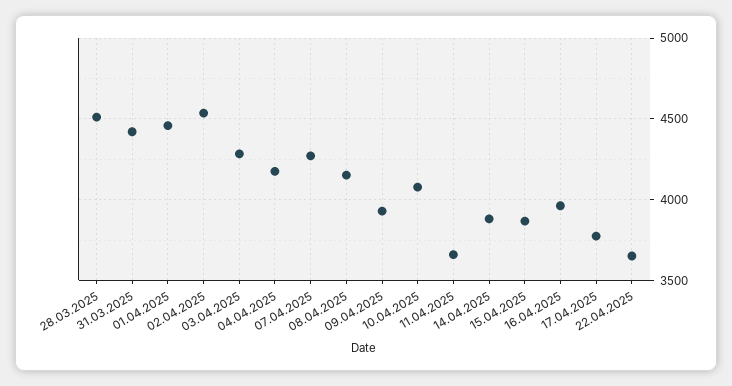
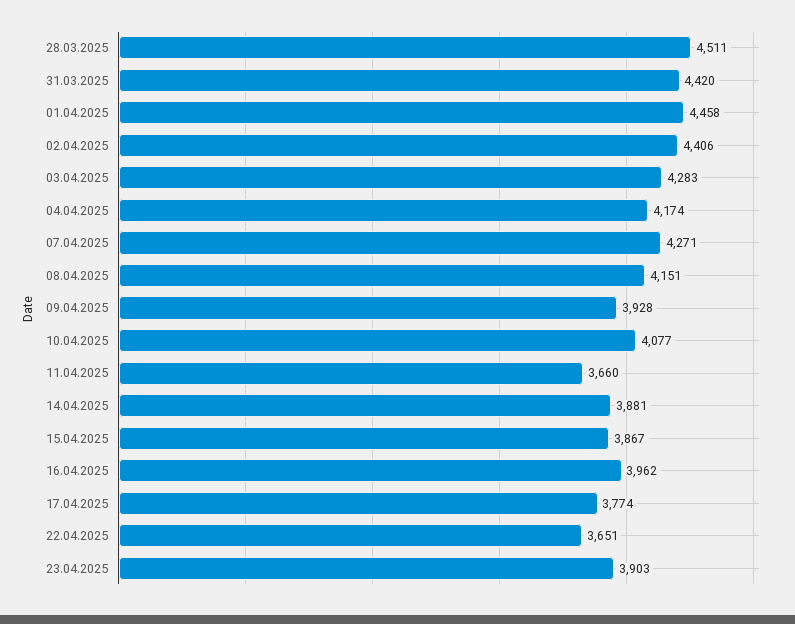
02.04.2025: 4550 -> 4406
23.04.2025: none -> 3903

